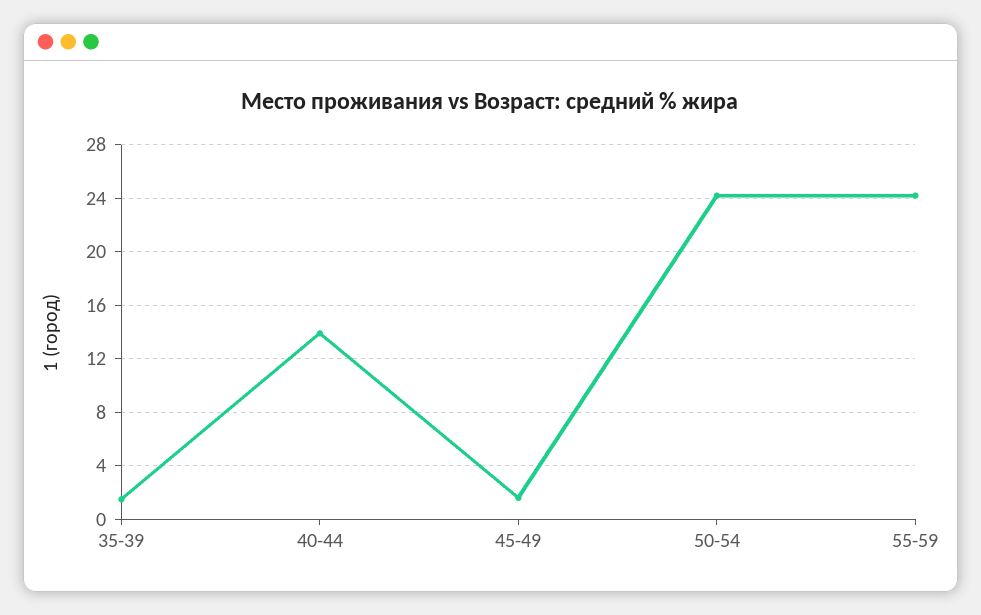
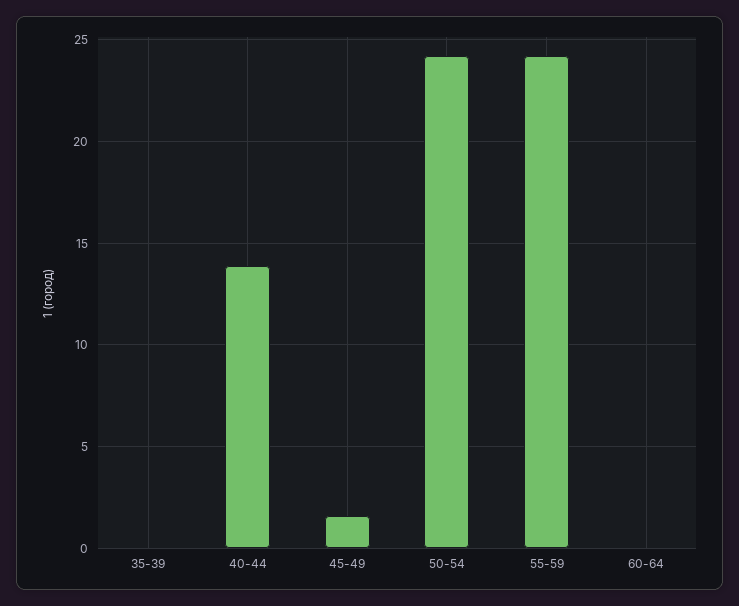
35-39: 1.5 -> 0
60-64: none -> 0

